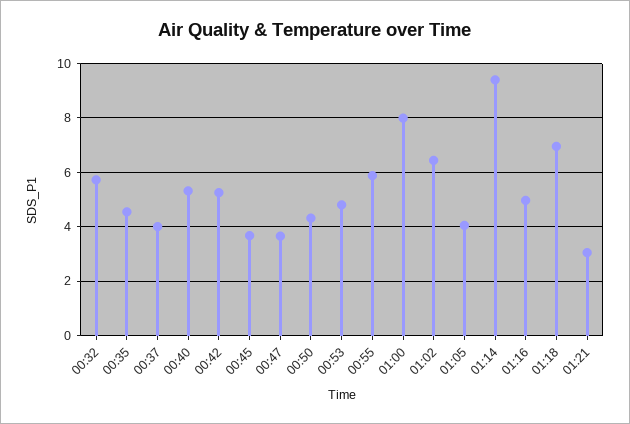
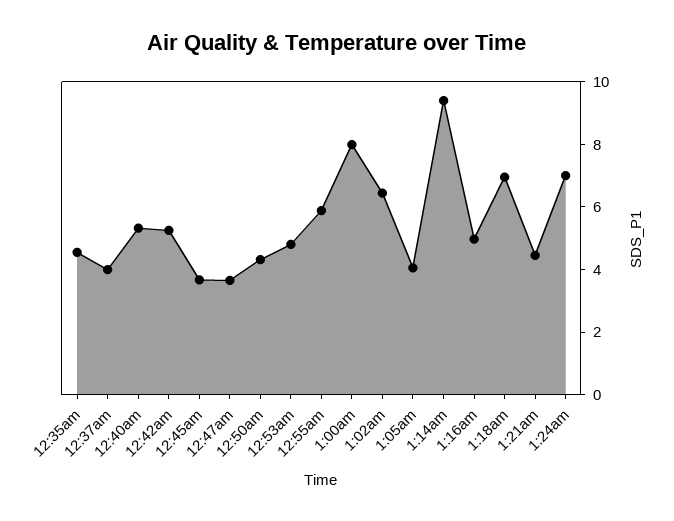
00:32: 5.75 -> none
01:21: 3 -> 4.5
1:24am: none -> 7

